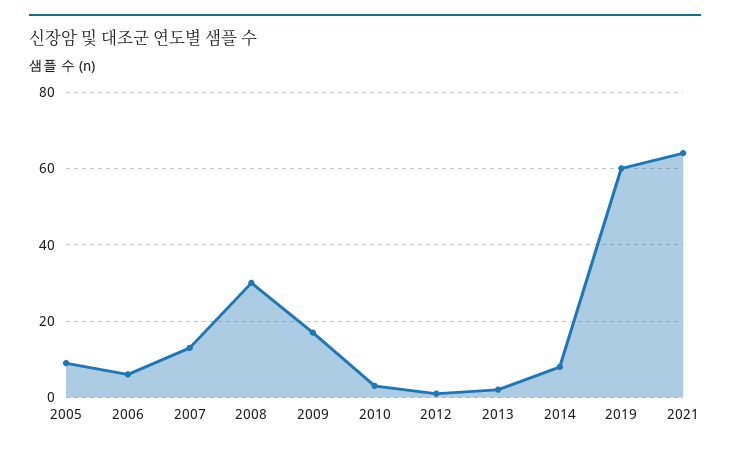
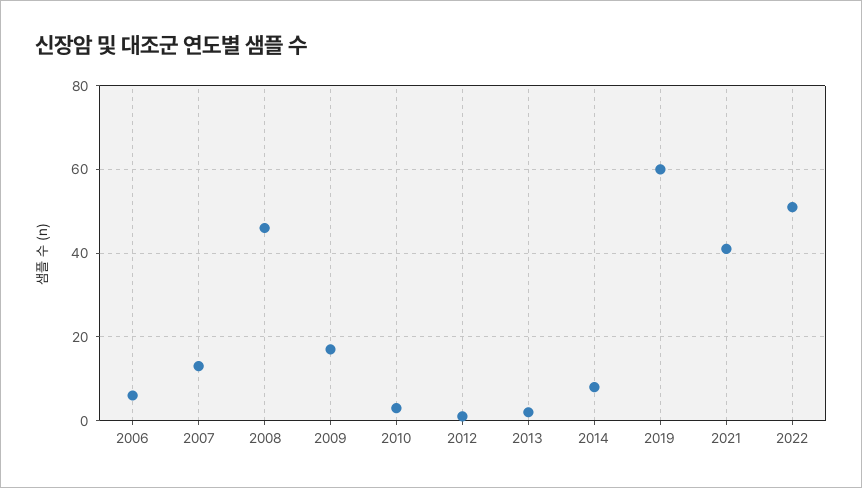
2005: 10 -> none
2008: 30 -> 45
2021: 65 -> 40
2022: none -> 50

